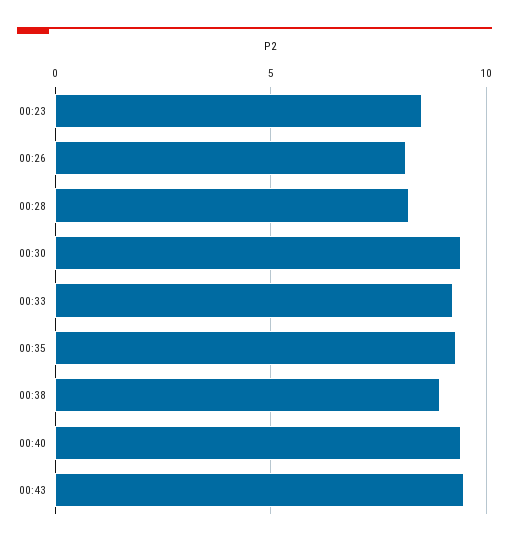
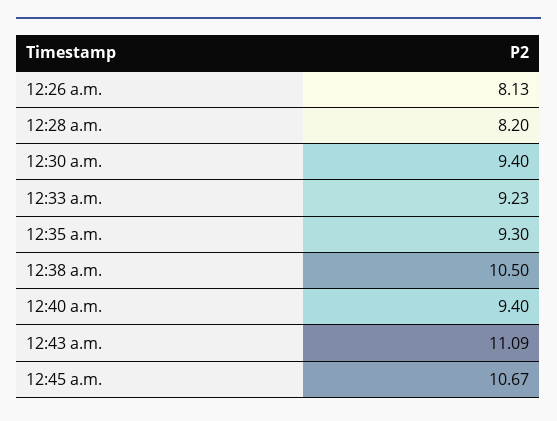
00:23: 8.5 -> none
00:38: 9 -> 10.5
00:43: 9.5 -> 11.09
12:45 a.m.: none -> 10.67

